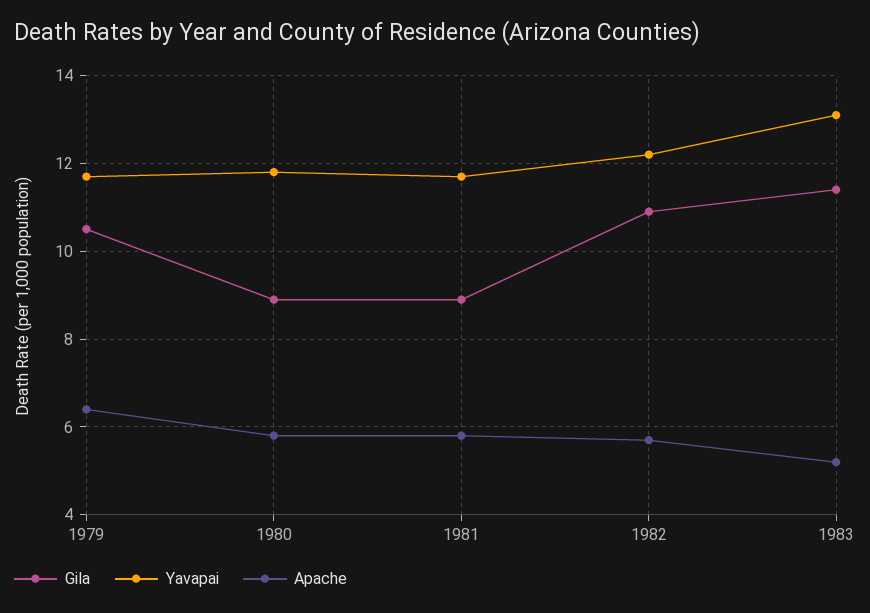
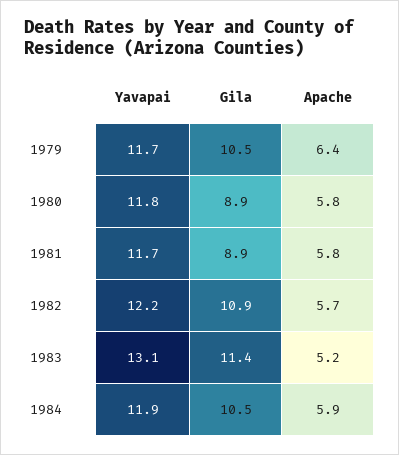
Yavapai, 1984: none -> 11.9
Gila, 1984: none -> 10.5
Apache, 1984: none -> 5.9

